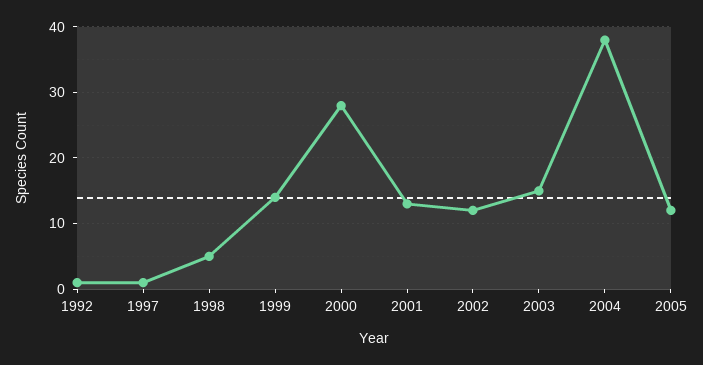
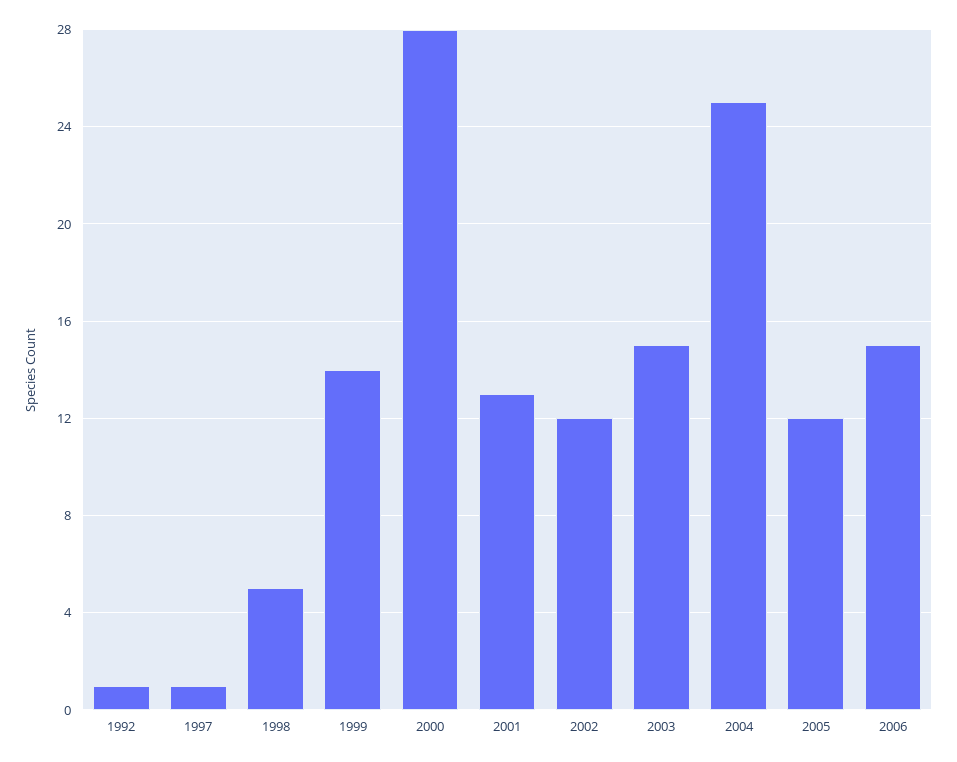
2004: 38 -> 25
2006: none -> 15

